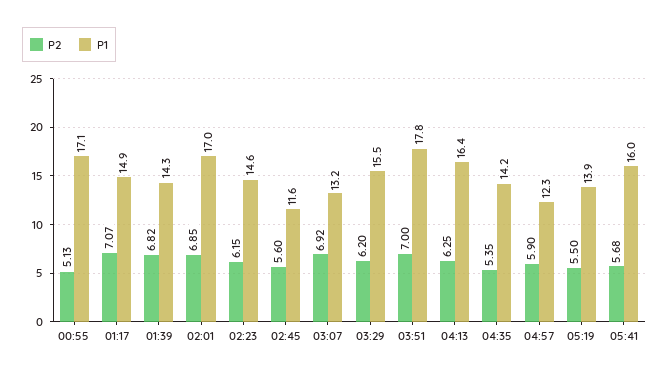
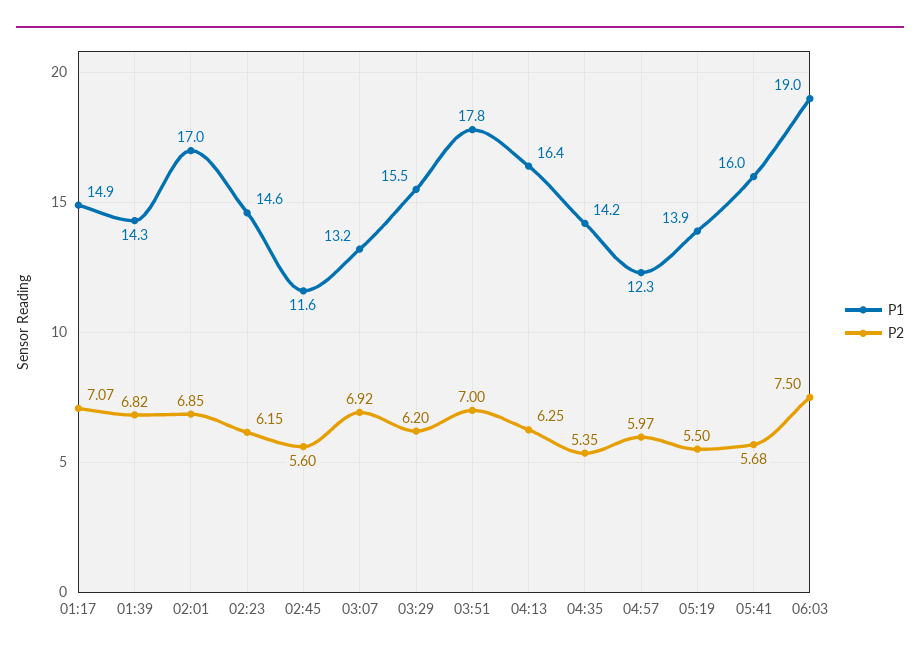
P2, 00:55: 5.13 -> none
P1, 00:55: 17.1 -> none
P2, 04:57: 5.9 -> 5.97
P1, 06:03: none -> 19
P2, 06:03: none -> 7.5

